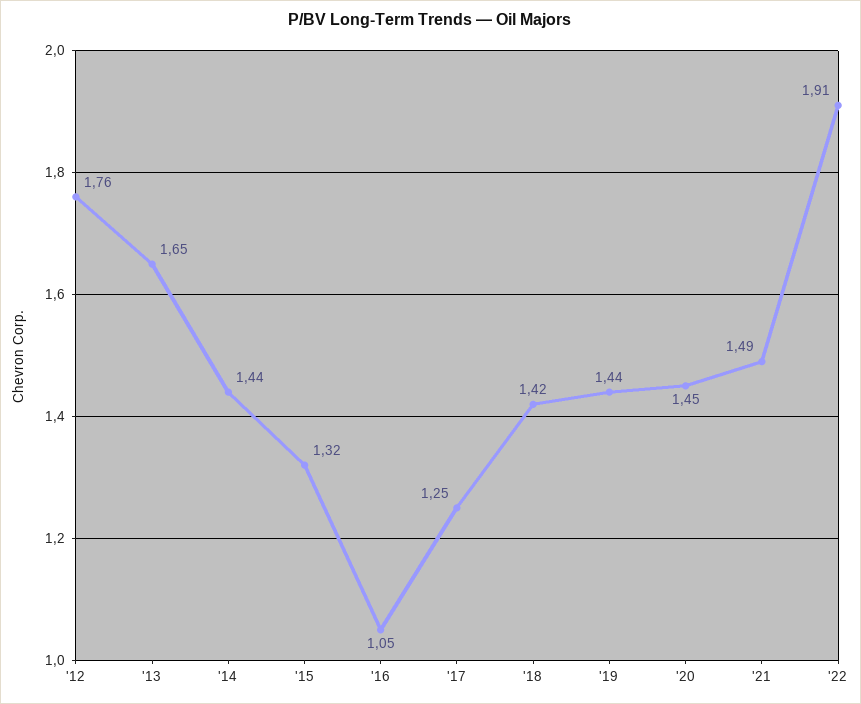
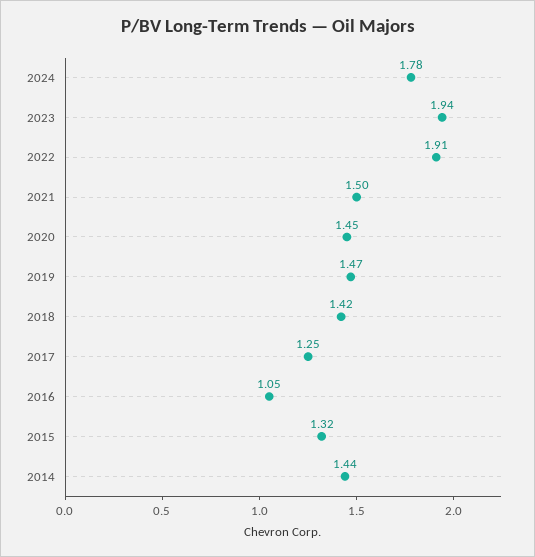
'12: 1.76 -> none
'13: 1.65 -> none
'19: 1.44 -> 1.47
'21: 1.49 -> 1.5
2024: none -> 1.78
2023: none -> 1.94

